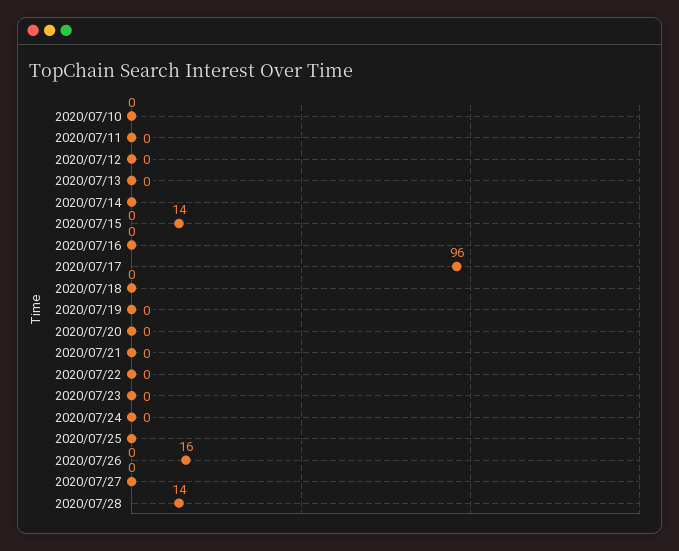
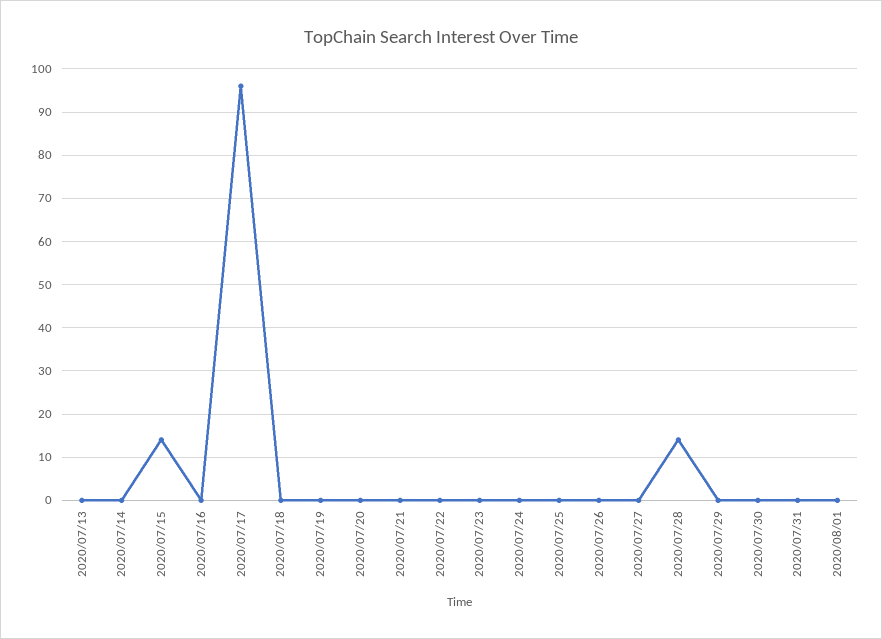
2020/07/10: 0 -> none
2020/07/11: 0 -> none
2020/07/12: 0 -> none
2020/07/26: 16 -> 0
2020/07/29: none -> 0
2020/07/30: none -> 0
2020/07/31: none -> 0
2020/08/01: none -> 0

